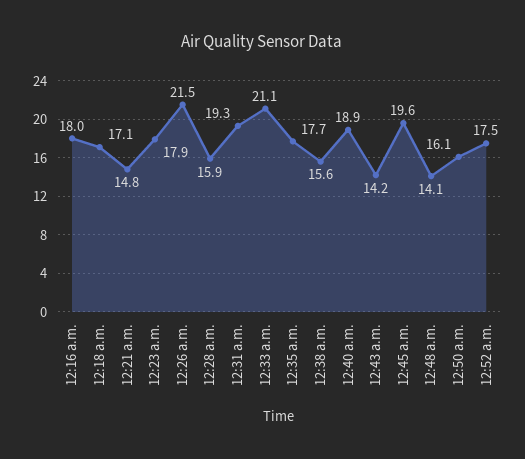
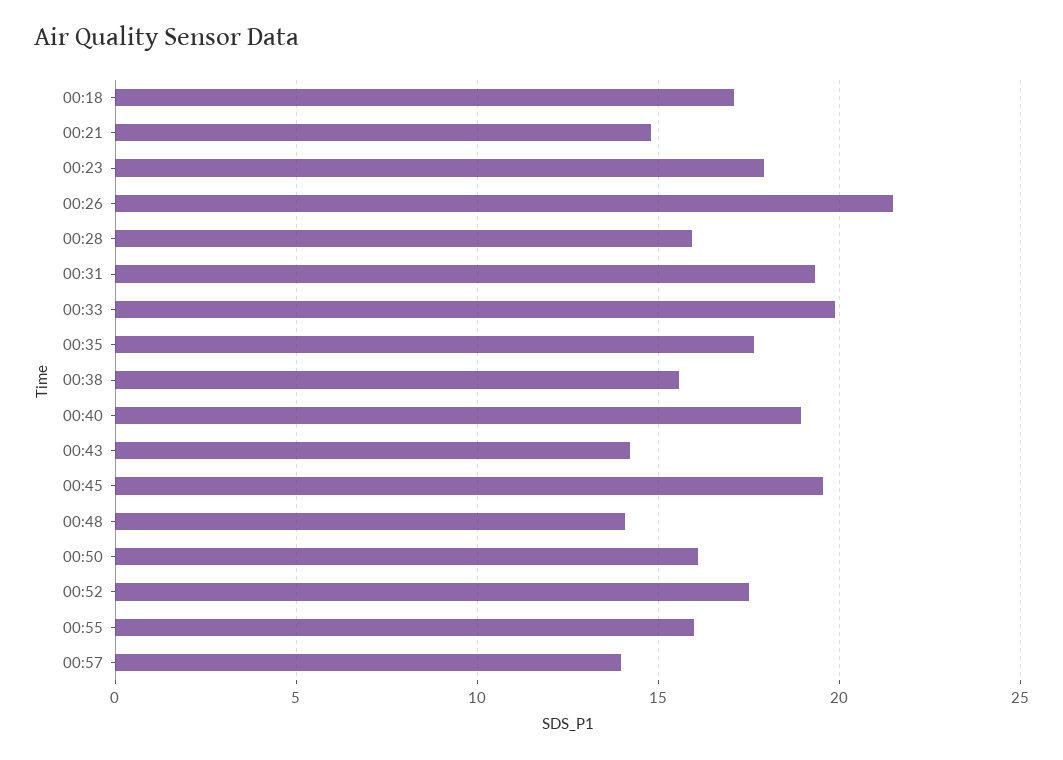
12:16 a.m.: 18 -> none
12:33 a.m.: 21.1 -> 20
00:55: none -> 16
00:57: none -> 14

